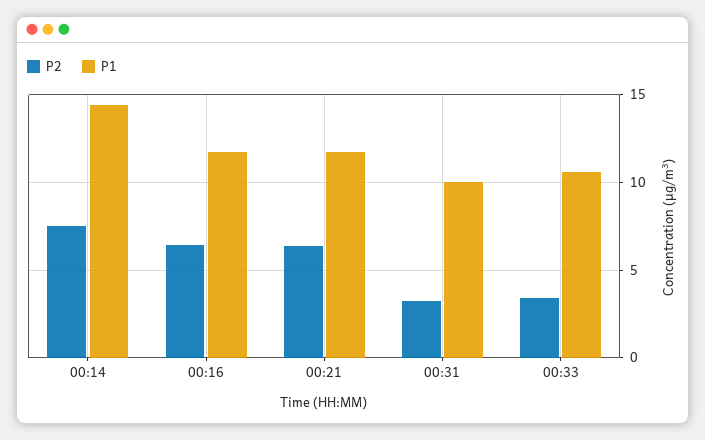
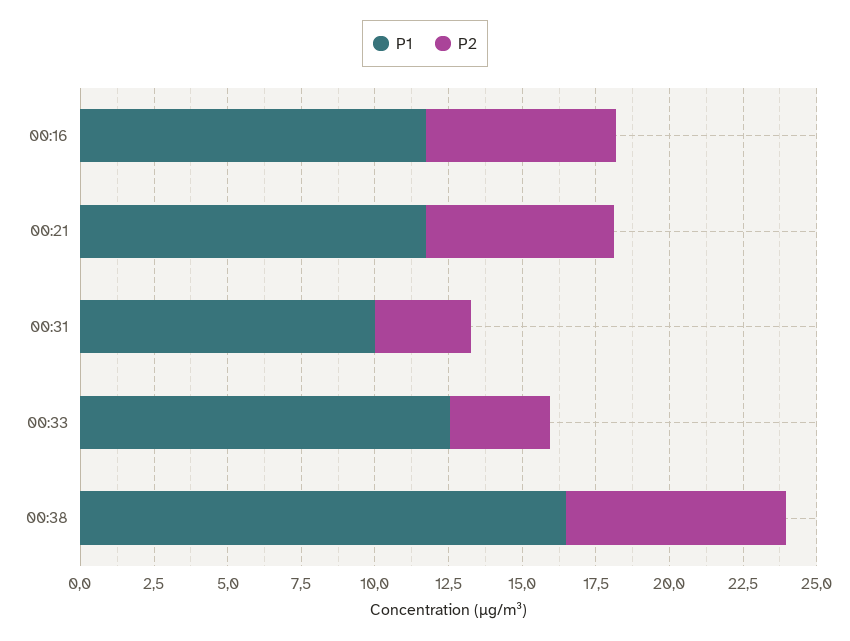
P2, 00:14: 7.5 -> none
P1, 00:14: 14.5 -> none
P1, 00:33: 10.5 -> 12.5
P1, 00:38: none -> 16.5
P2, 00:38: none -> 7.5

